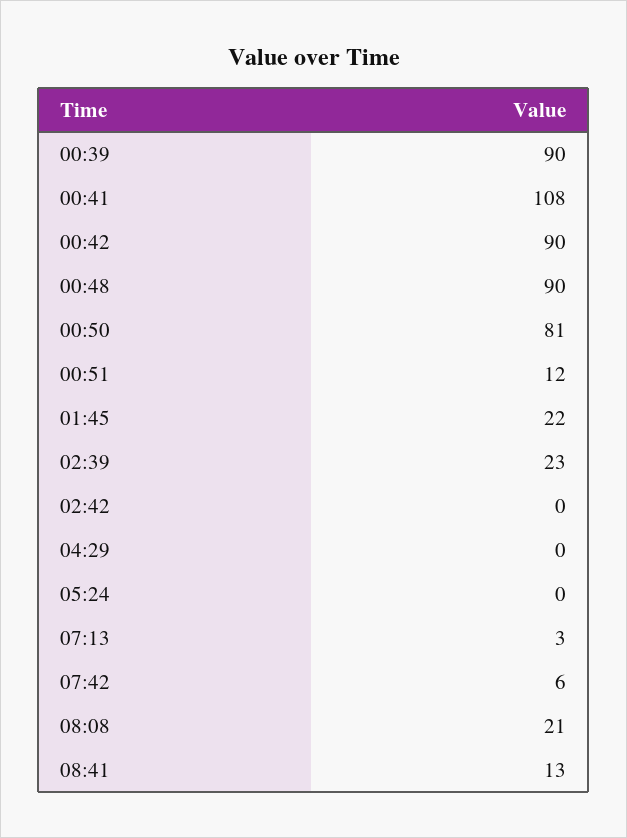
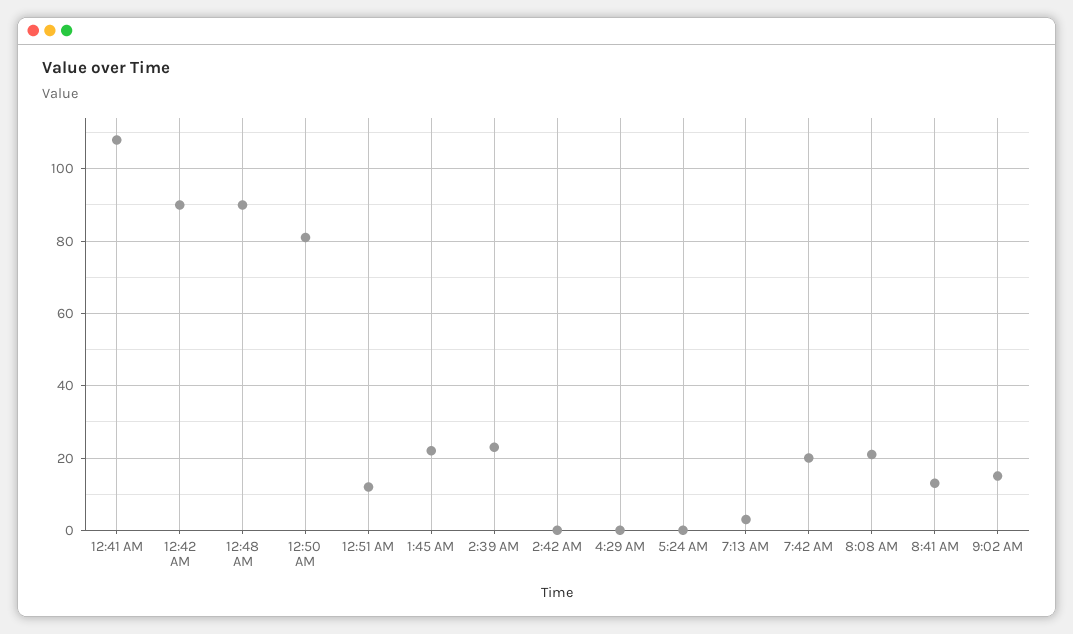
00:39: 90 -> none
07:42: 6 -> 20
9:02 AM: none -> 15

